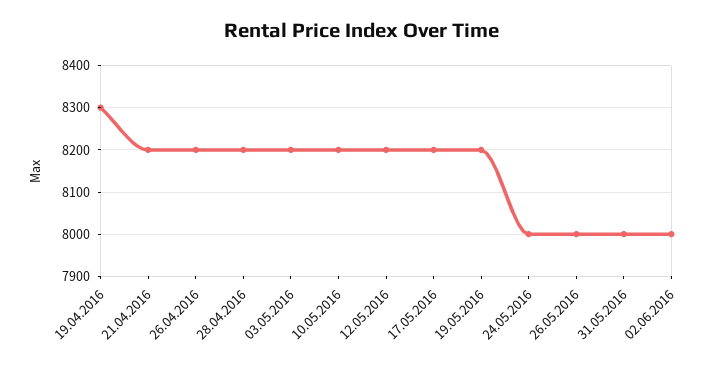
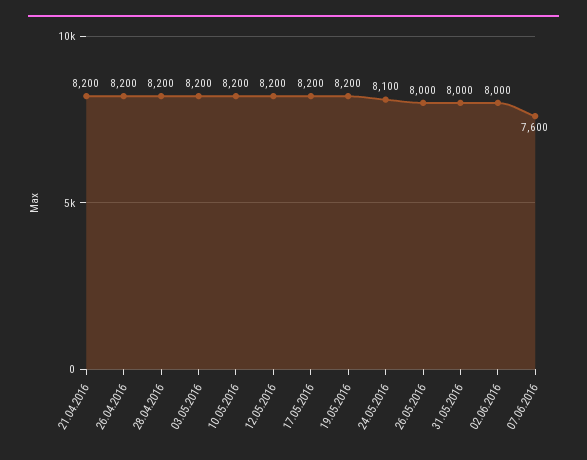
19.04.2016: 8300 -> none
24.05.2016: 8000 -> 8100
07.06.2016: none -> 7600

